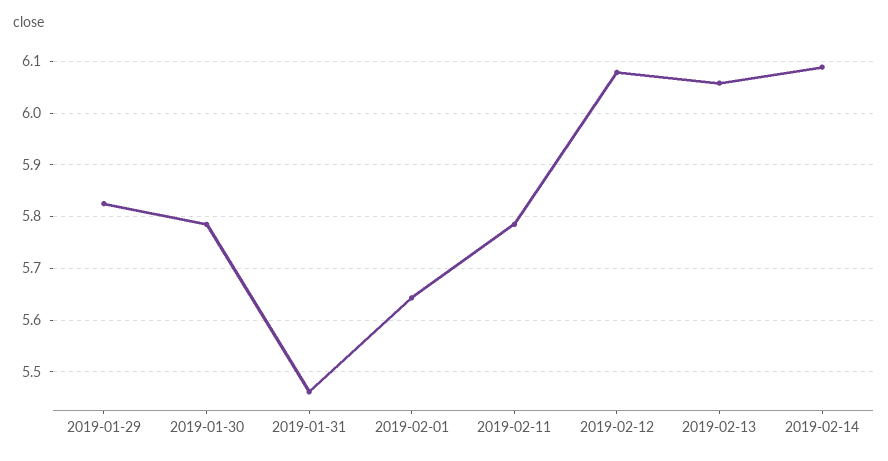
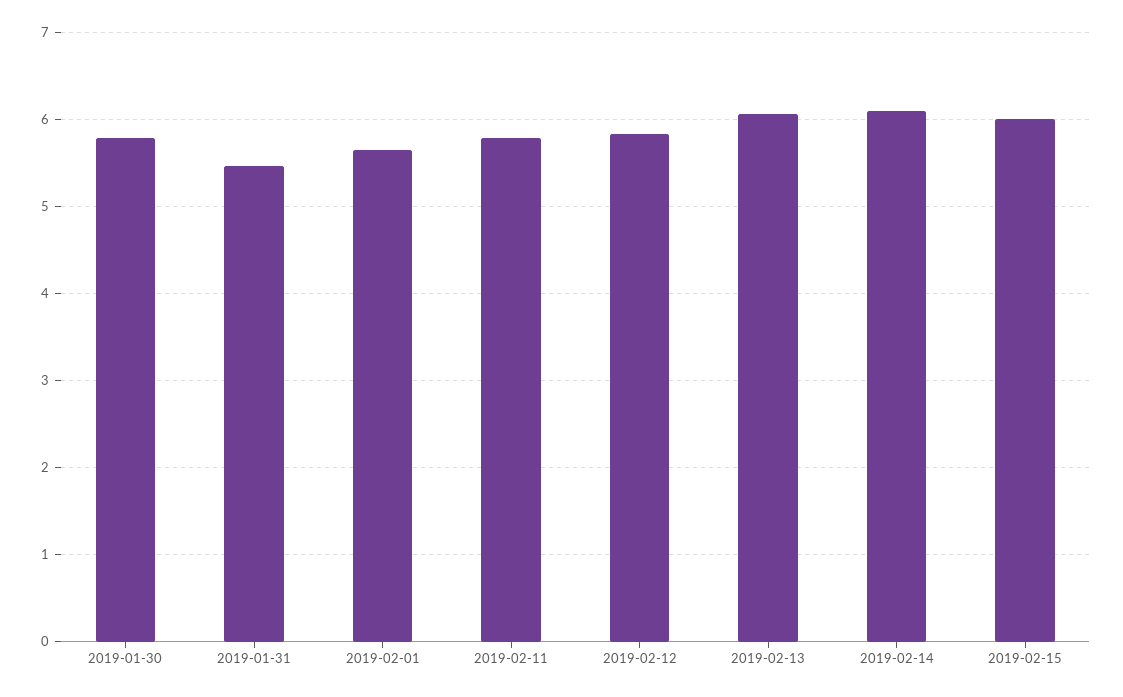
2019-01-29: 5.82 -> none
2019-02-12: 6.08 -> 5.8
2019-02-15: none -> 6

